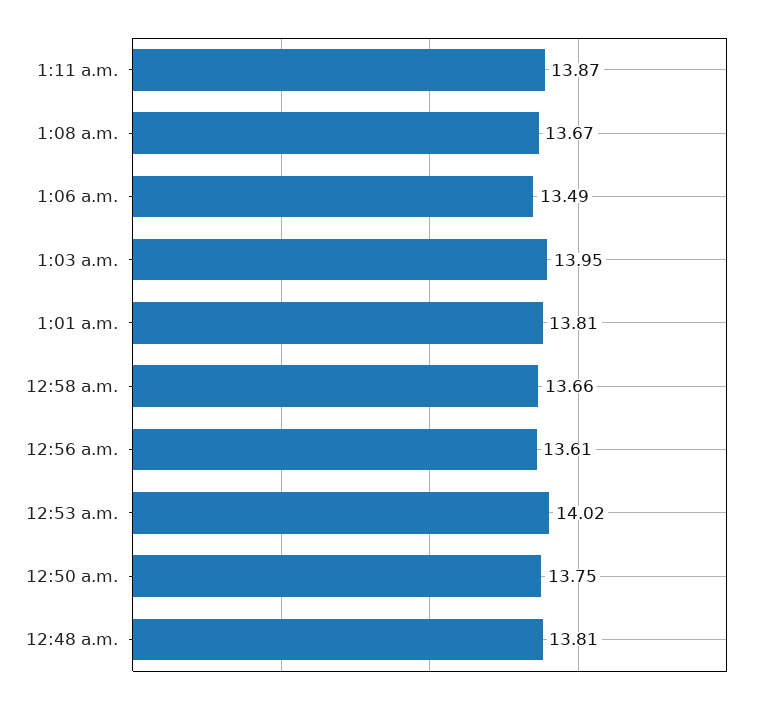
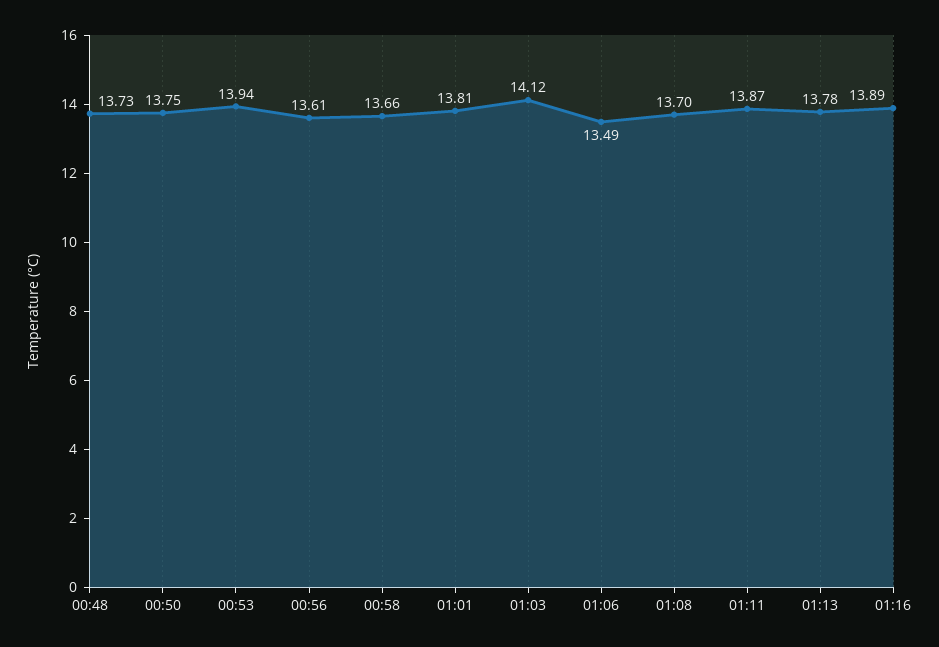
1:08 a.m.: 13.67 -> 13.7
1:03 a.m.: 13.95 -> 14.12
12:53 a.m.: 14.02 -> 13.94
12:48 a.m.: 13.81 -> 13.73
01:13: none -> 13.78
01:16: none -> 13.89

